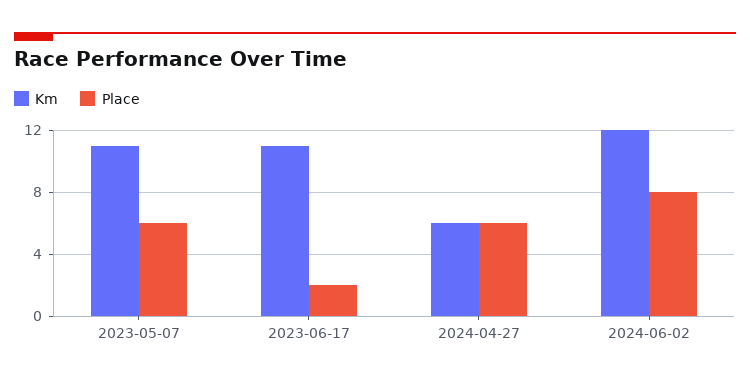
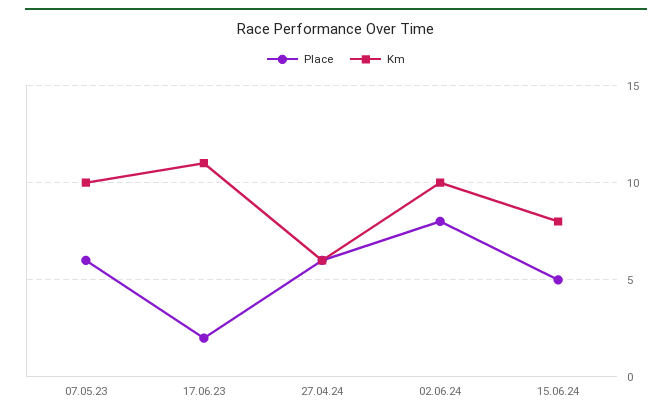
Km, 2023-05-07: 11 -> 10
Km, 2024-06-02: 12 -> 10
Place, 15.06.24: none -> 5
Km, 15.06.24: none -> 8

